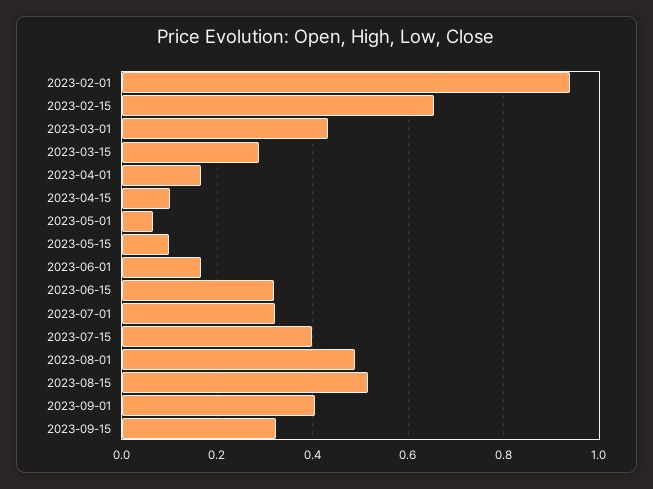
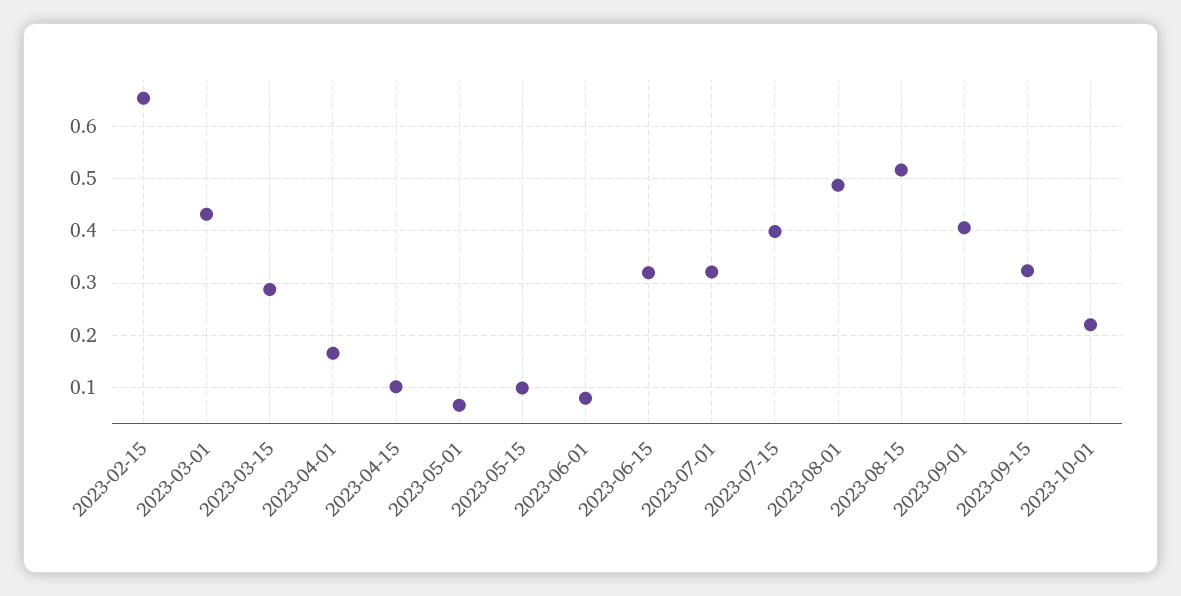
2023-02-01: 0.94 -> none
2023-06-01: 0.16 -> 0.08
2023-10-01: none -> 0.22

